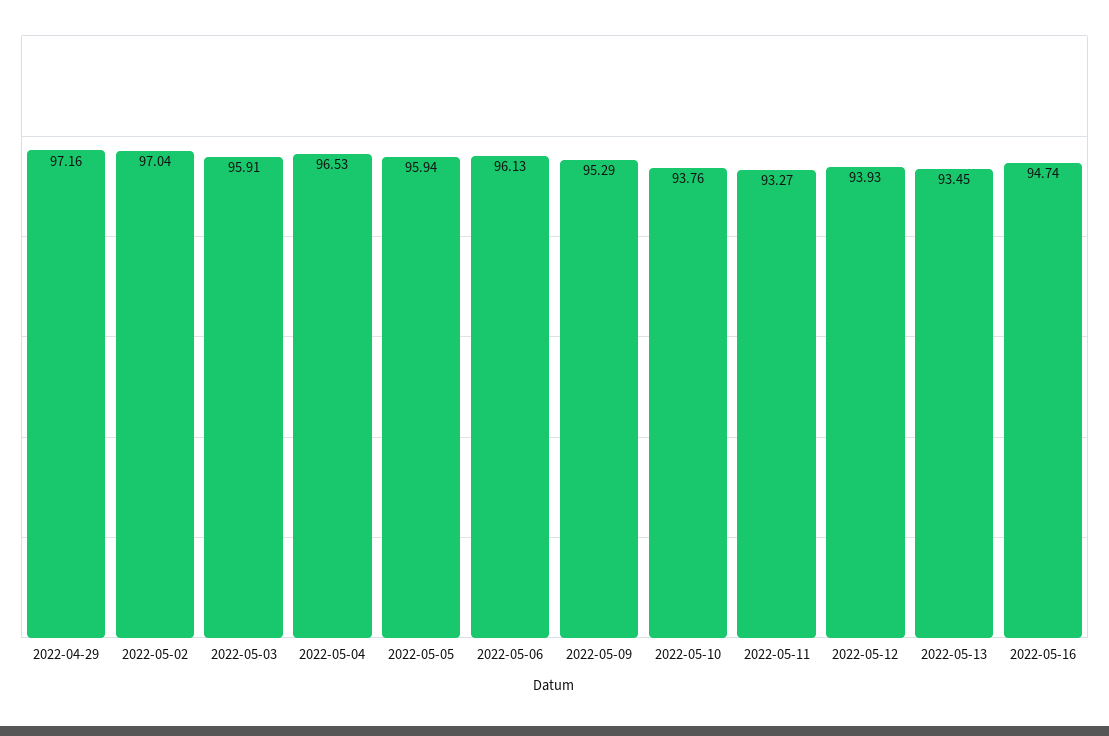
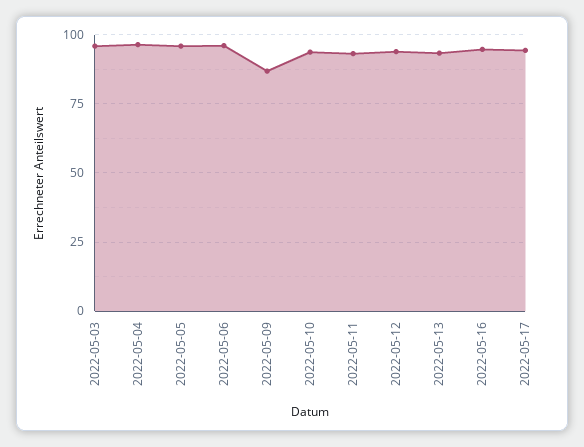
2022-04-29: 97.16 -> none
2022-05-02: 97.04 -> none
2022-05-09: 95.29 -> 87.5
2022-05-17: none -> 95

